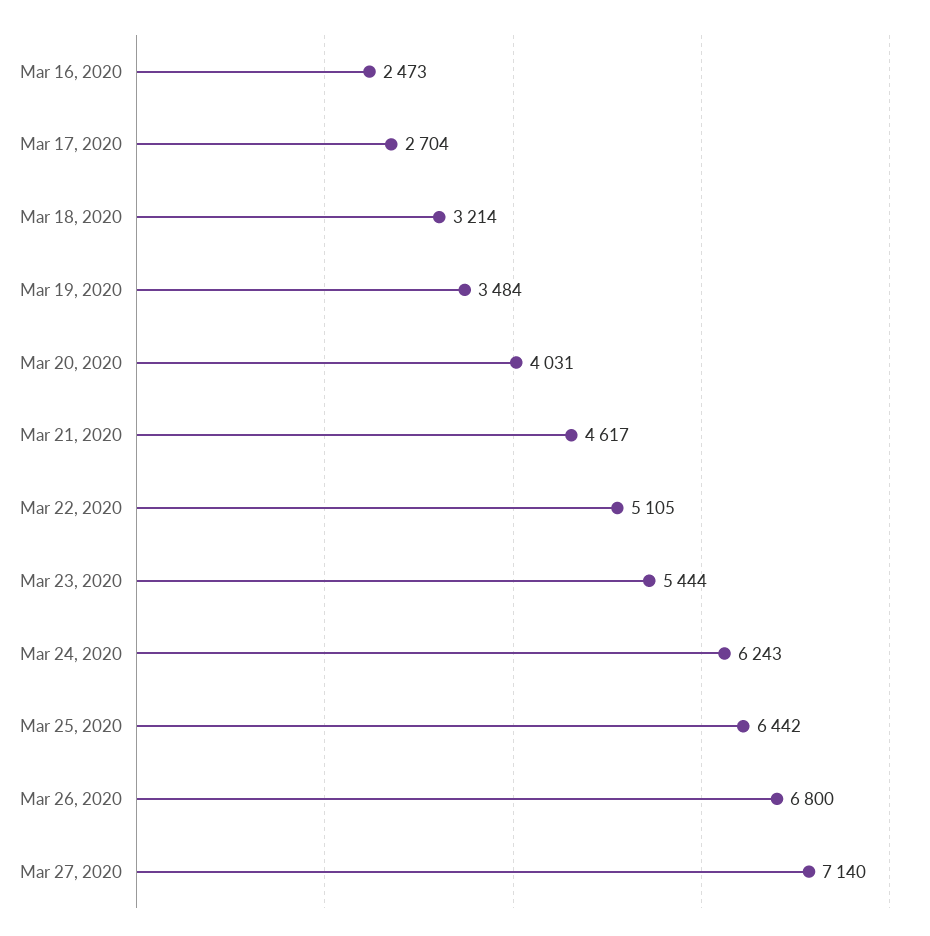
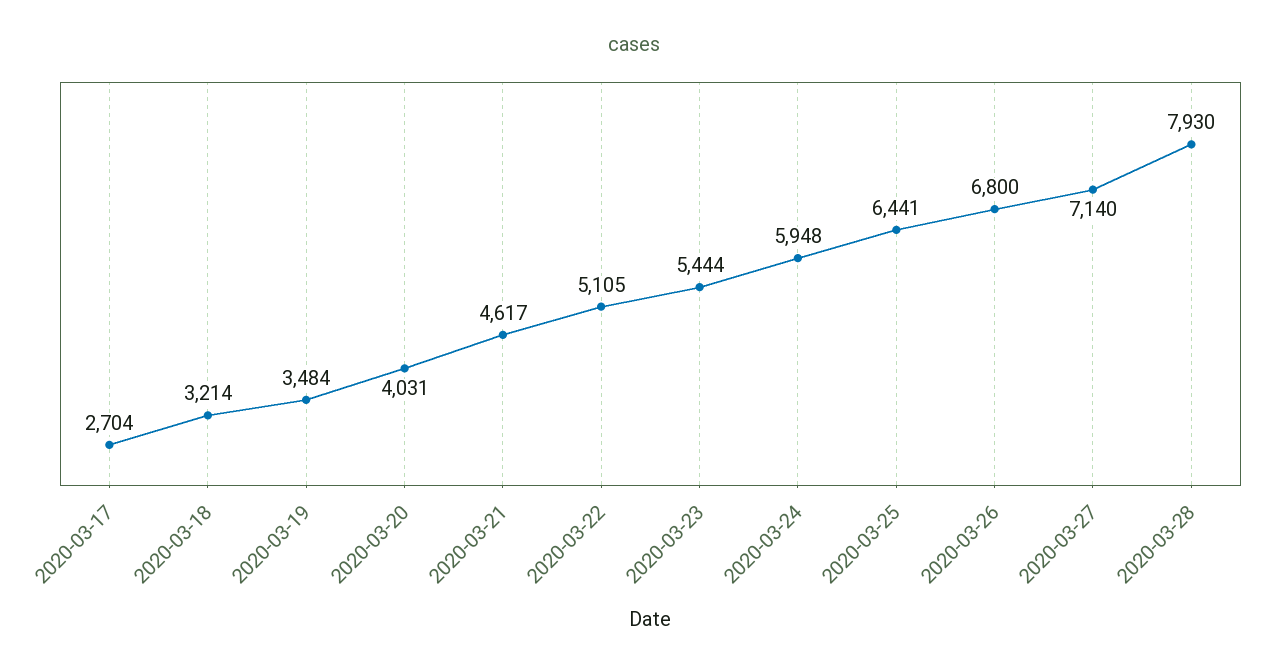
Mar 16, 2020: 2473 -> none
Mar 24, 2020: 6243 -> 5948
Mar 25, 2020: 6442 -> 6441
2020-03-28: none -> 7930

